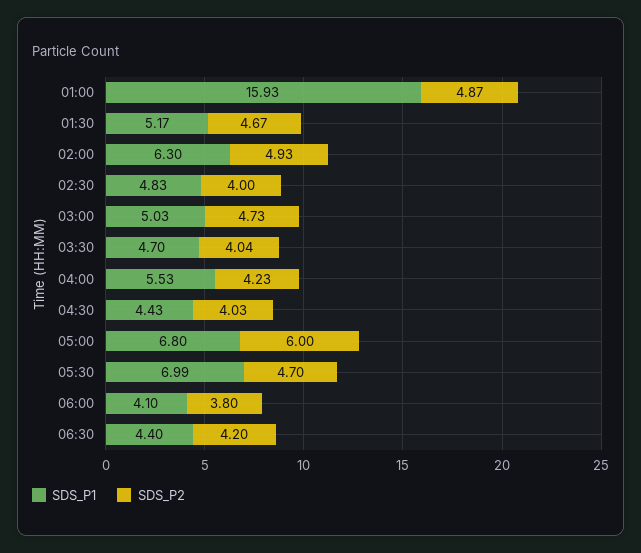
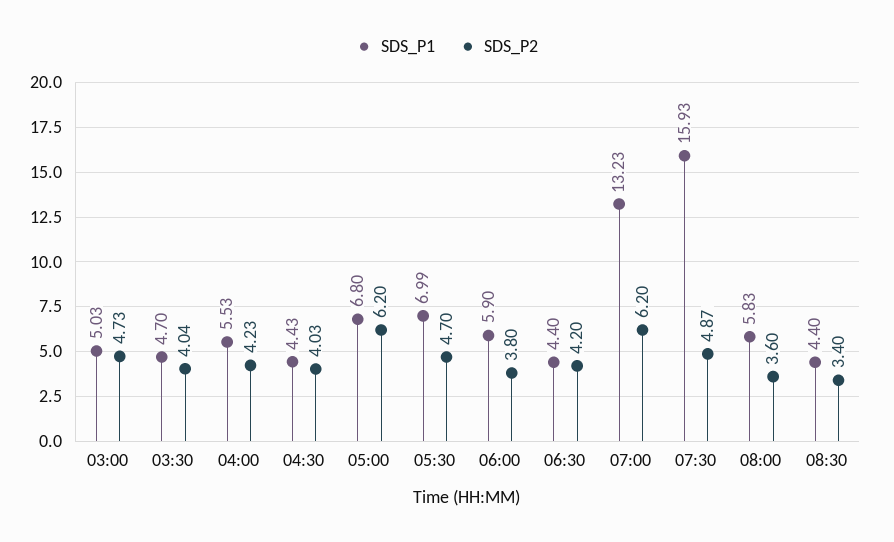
SDS_P1, 01:00: 15.93 -> none
SDS_P2, 01:00: 4.87 -> none
SDS_P1, 01:30: 5.17 -> none
SDS_P2, 01:30: 4.67 -> none
SDS_P1, 02:00: 6.3 -> none
SDS_P2, 02:00: 4.93 -> none
SDS_P1, 02:30: 4.83 -> none
SDS_P2, 02:30: 4 -> none
SDS_P2, 05:00: 6 -> 6.2
SDS_P1, 06:00: 4.1 -> 5.9
SDS_P1, 07:00: none -> 13.23
SDS_P2, 07:00: none -> 6.2
SDS_P1, 07:30: none -> 15.93
SDS_P2, 07:30: none -> 4.87
SDS_P1, 08:00: none -> 5.83
SDS_P2, 08:00: none -> 3.6
SDS_P1, 08:30: none -> 4.4
SDS_P2, 08:30: none -> 3.4

